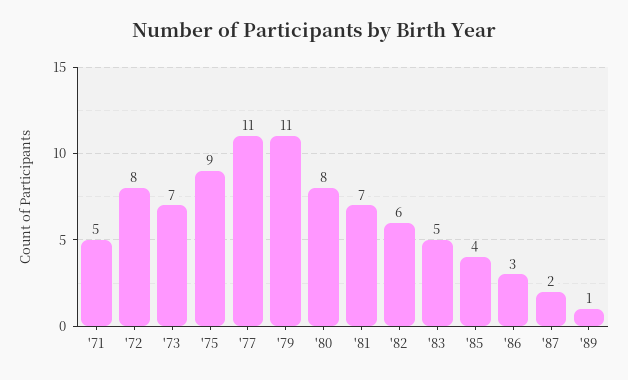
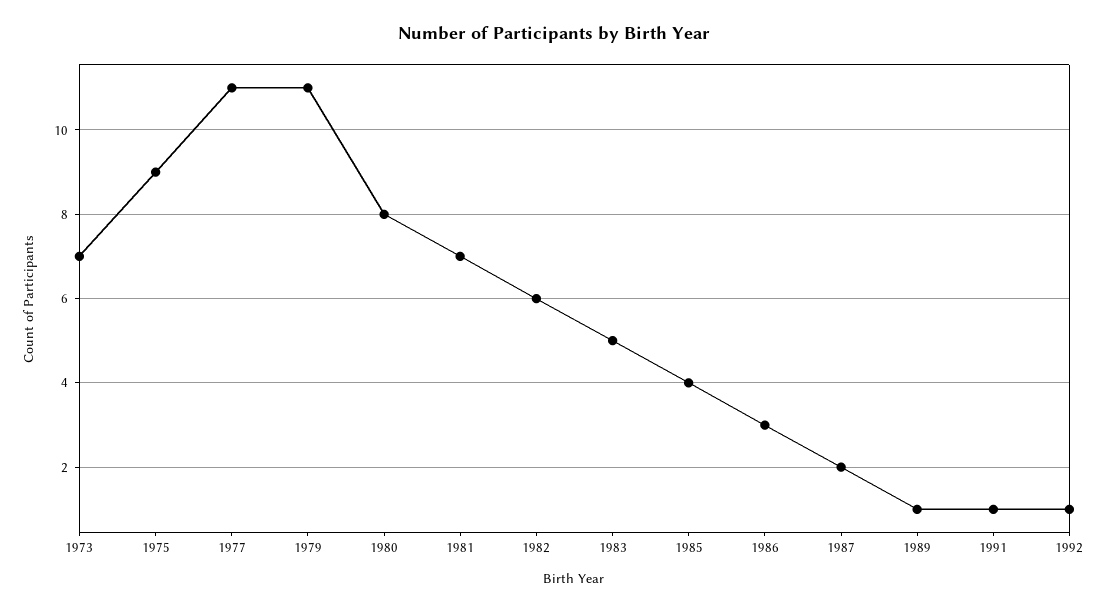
'71: 5 -> none
'72: 8 -> none
1991: none -> 1
1992: none -> 1

